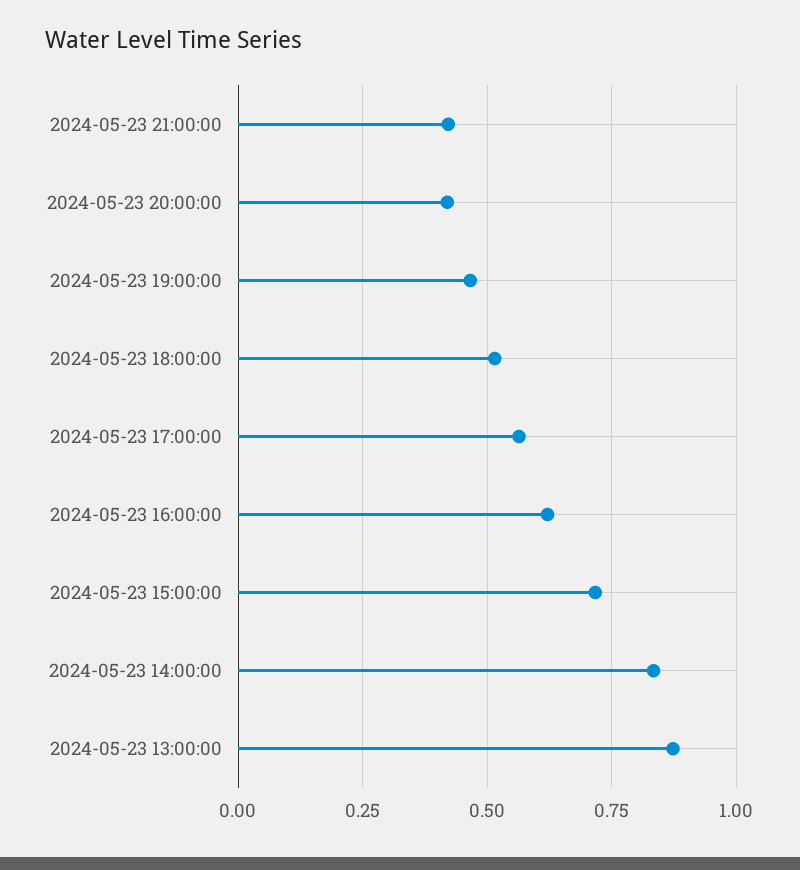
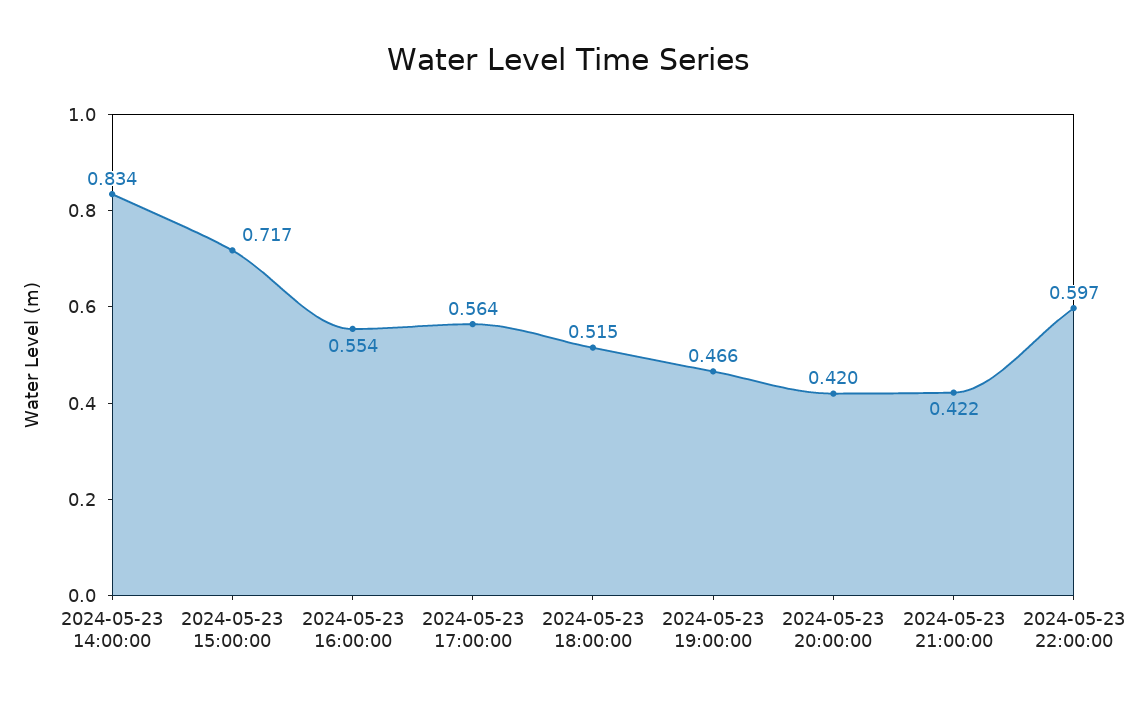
2024-05-23 16:00:00: 0.625 -> 0.554
2024-05-23 13:00:00: 0.875 -> none
2024-05-23 22:00:00: none -> 0.597

